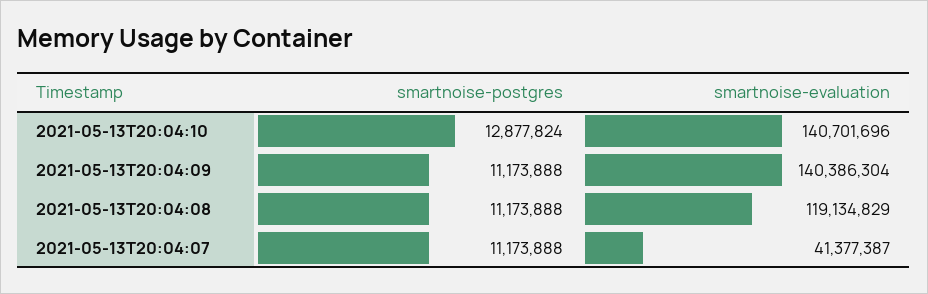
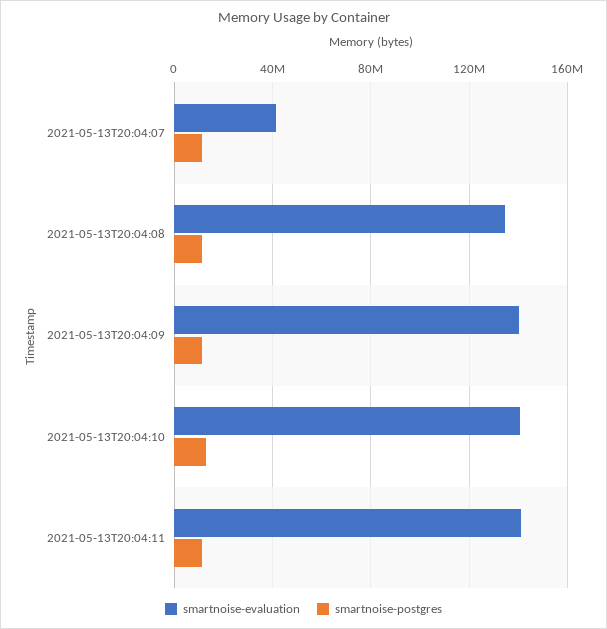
smartnoise-evaluation, 2021-05-13T20:04:08: 119134829 -> 135000000
smartnoise-evaluation, 2021-05-13T20:04:11: none -> 140000000
smartnoise-postgres, 2021-05-13T20:04:11: none -> 10000000

